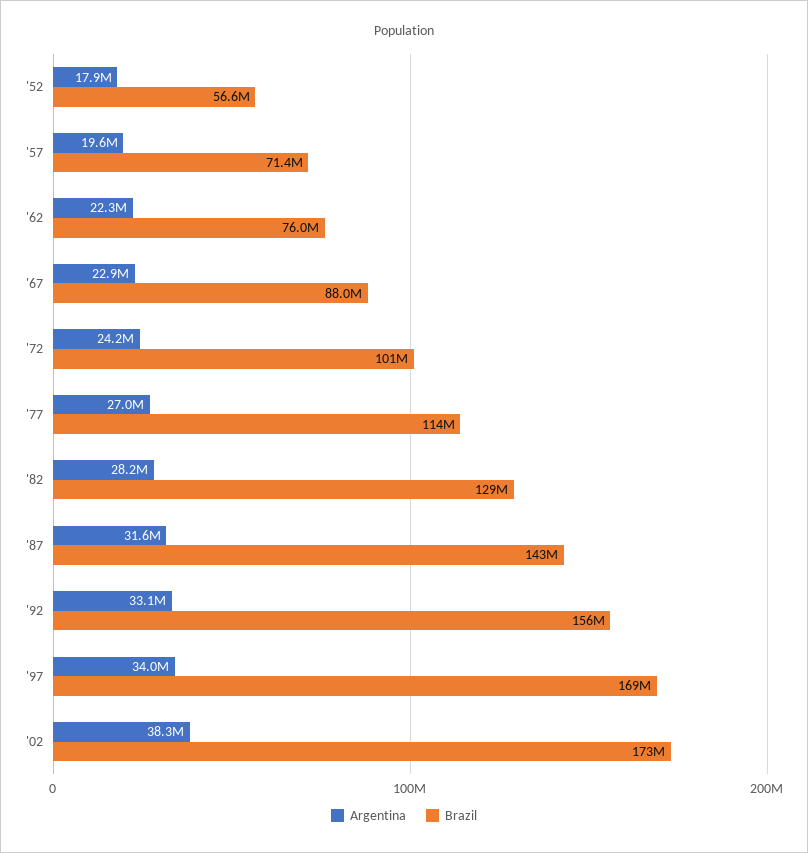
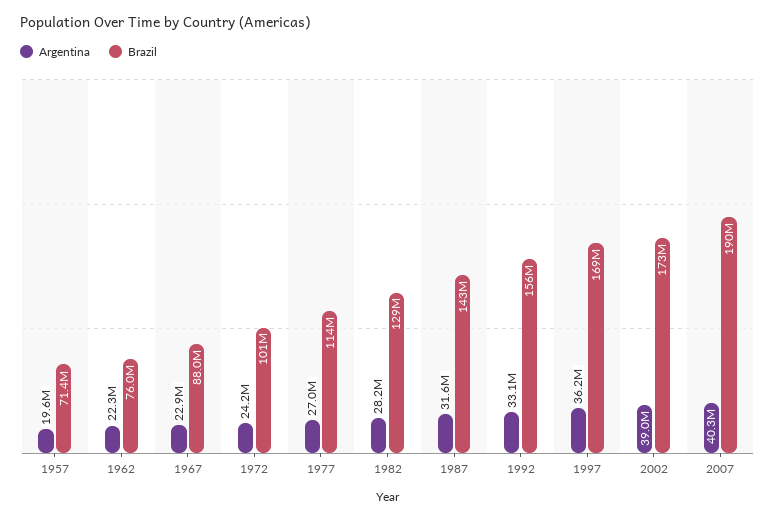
Argentina, '52: 17900000 -> none
Brazil, '52: 56600000 -> none
Argentina, '97: 34000000 -> 36200000
Argentina, '02: 38300000 -> 39000000
Argentina, 2007: none -> 40300000
Brazil, 2007: none -> 190000000

